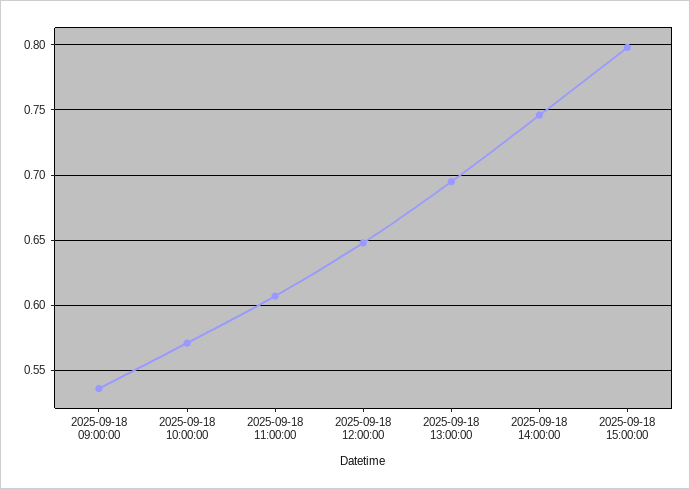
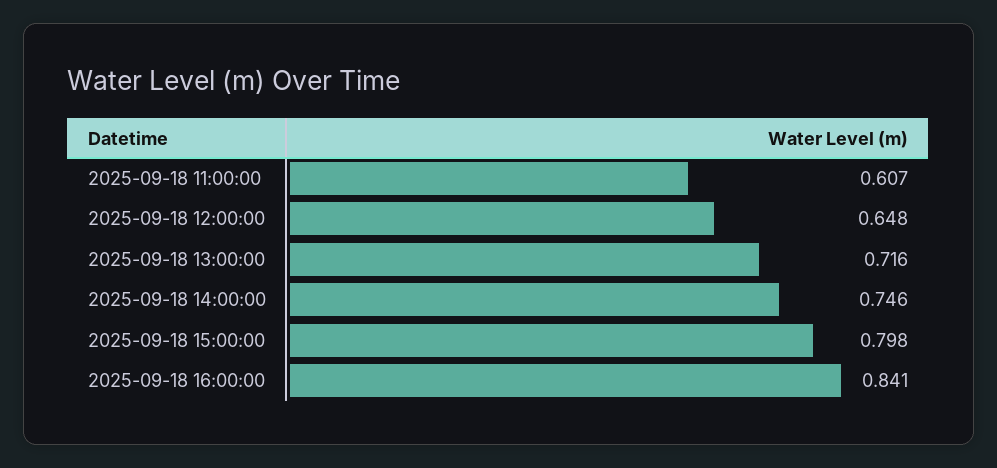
2025-09-18 09:00:00: 0.535 -> none
2025-09-18 10:00:00: 0.57 -> none
2025-09-18 13:00:00: 0.695 -> 0.716
2025-09-18 16:00:00: none -> 0.841

